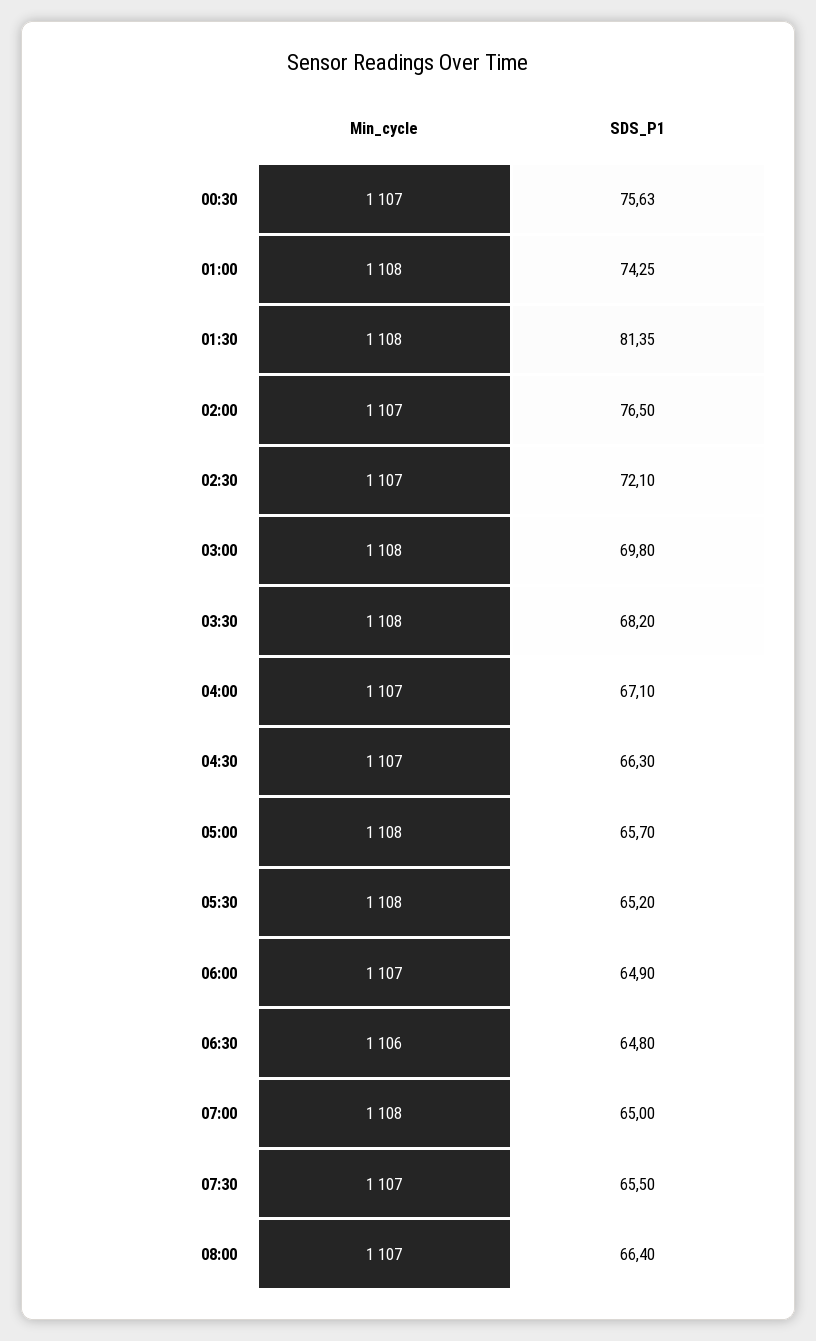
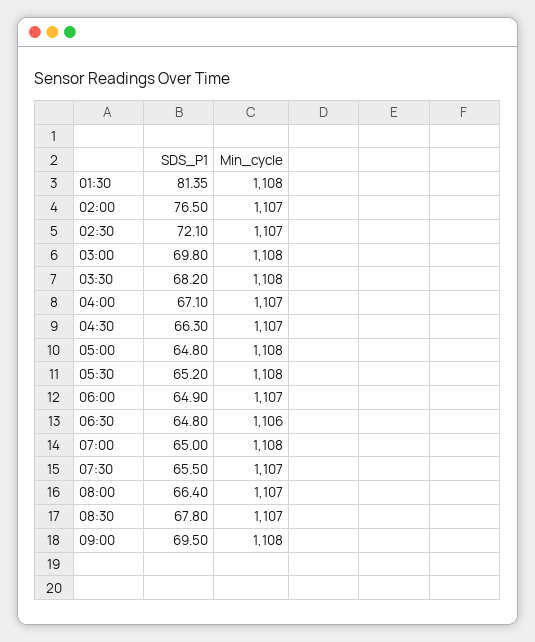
Min_cycle, 00:30: 1107 -> none
SDS_P1, 00:30: 75.63 -> none
Min_cycle, 01:00: 1108 -> none
SDS_P1, 01:00: 74.25 -> none
SDS_P1, 05:00: 65.7 -> 64.8
SDS_P1, 08:30: none -> 67.8
Min_cycle, 08:30: none -> 1107
SDS_P1, 09:00: none -> 69.5
Min_cycle, 09:00: none -> 1108

